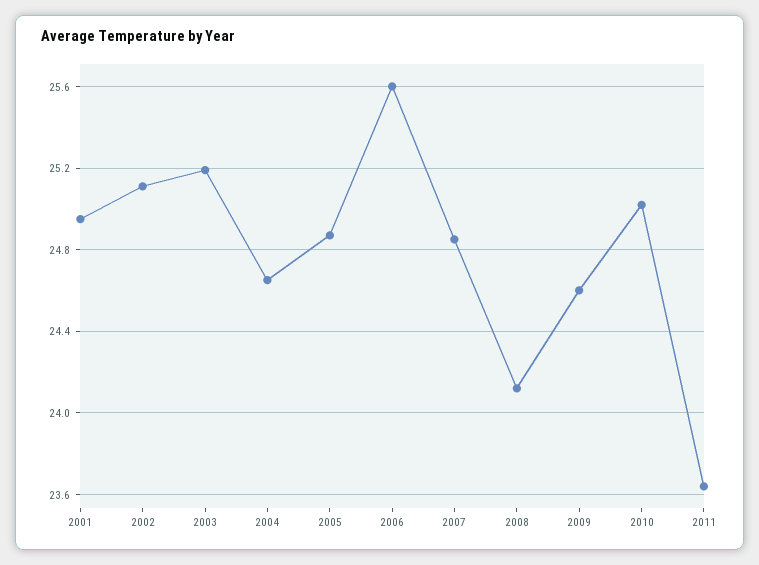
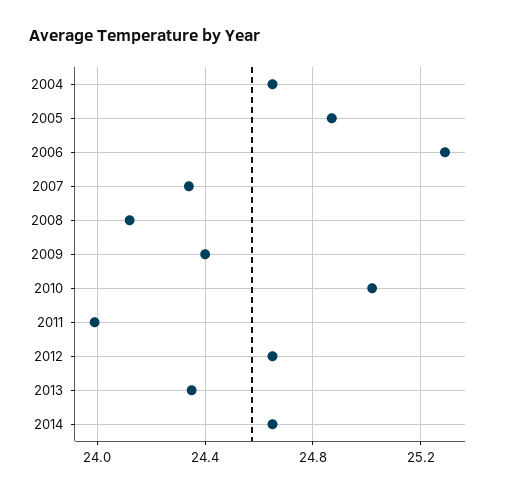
2001: 24.95 -> none
2002: 25.1 -> none
2003: 25.2 -> none
2006: 25.6 -> 25.3
2007: 24.85 -> 24.35
2009: 24.6 -> 24.4
2011: 23.65 -> 24
2012: none -> 24.65
2013: none -> 24.35
2014: none -> 24.65

